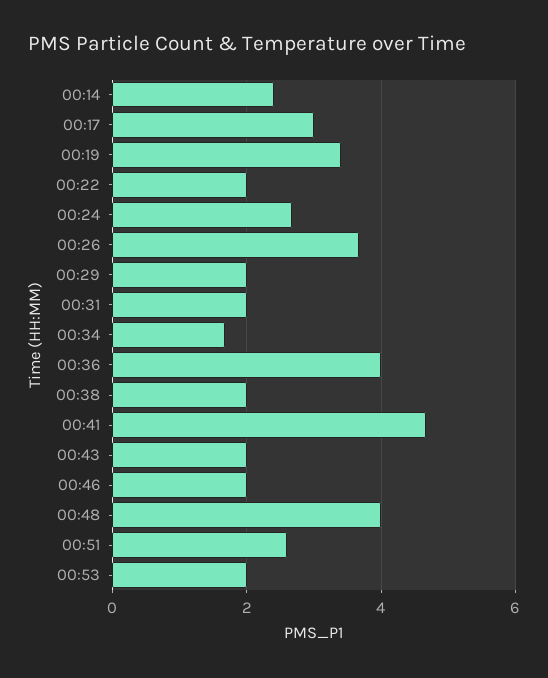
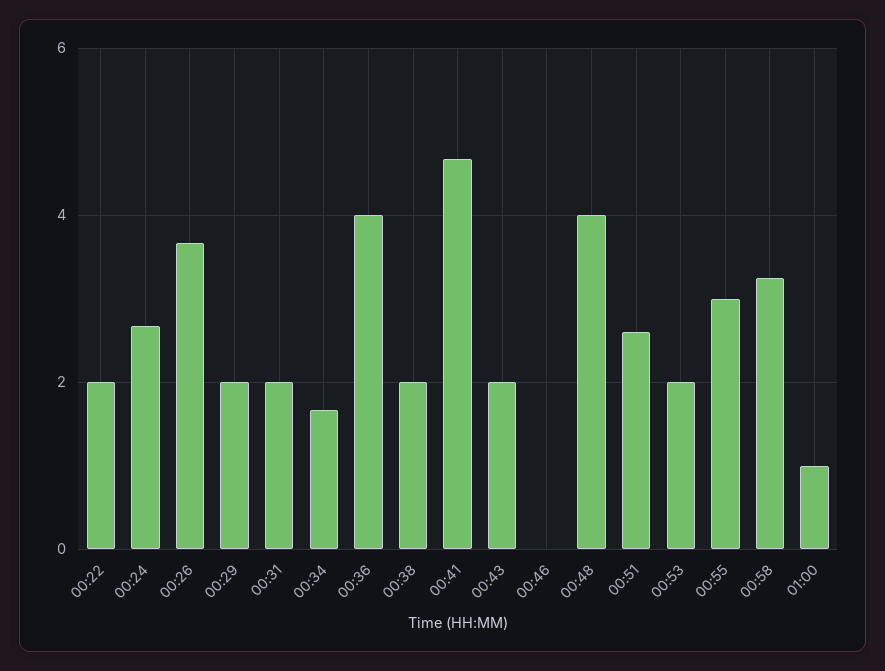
00:14: 2.4 -> none
00:17: 3 -> none
00:19: 3.4 -> none
00:46: 2 -> 0
00:55: none -> 3
00:58: none -> 3.2
01:00: none -> 1

